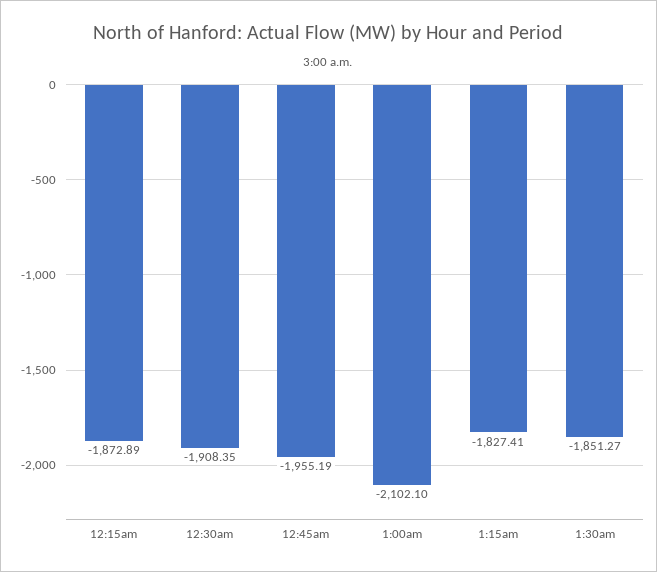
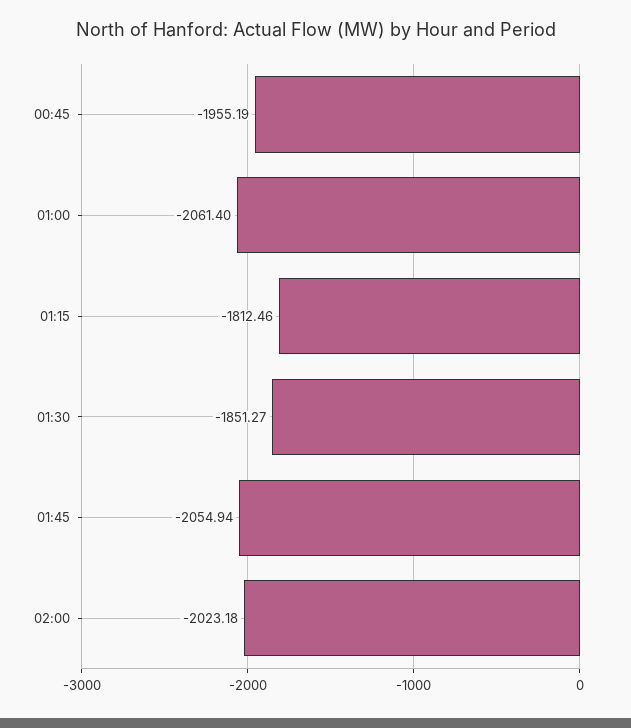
12:15am: -1872.89 -> none
12:30am: -1908.35 -> none
1:00am: -2102.1 -> -2061.4
1:15am: -1827.41 -> -1812.46
01:45: none -> -2054.94
02:00: none -> -2023.18

